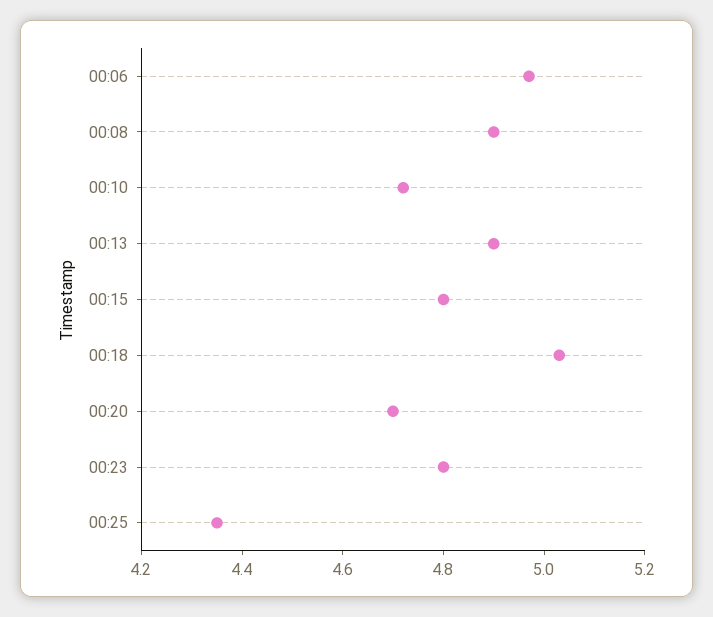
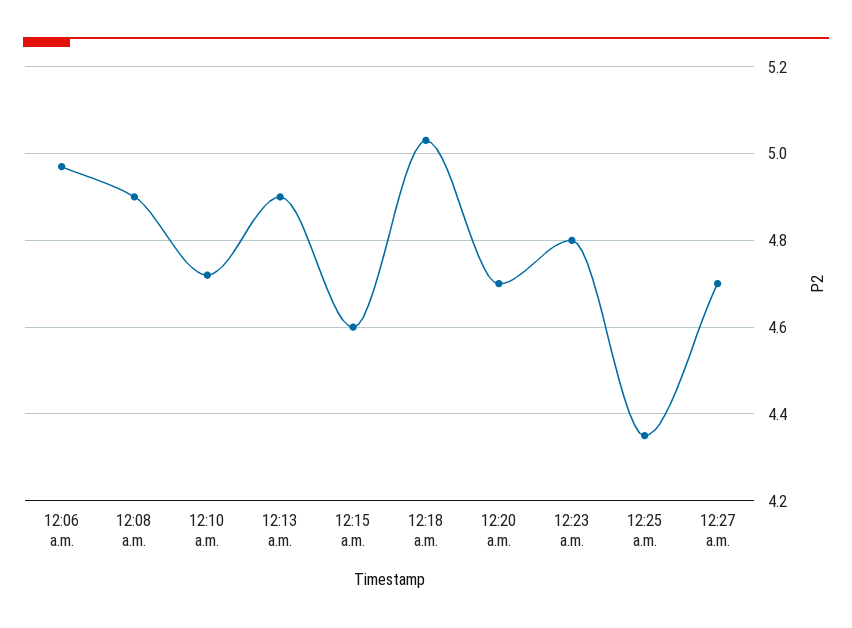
00:15: 4.8 -> 4.6
12:27 a.m.: none -> 4.7

